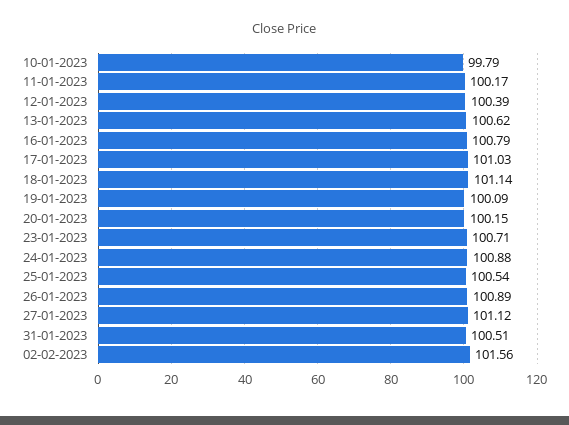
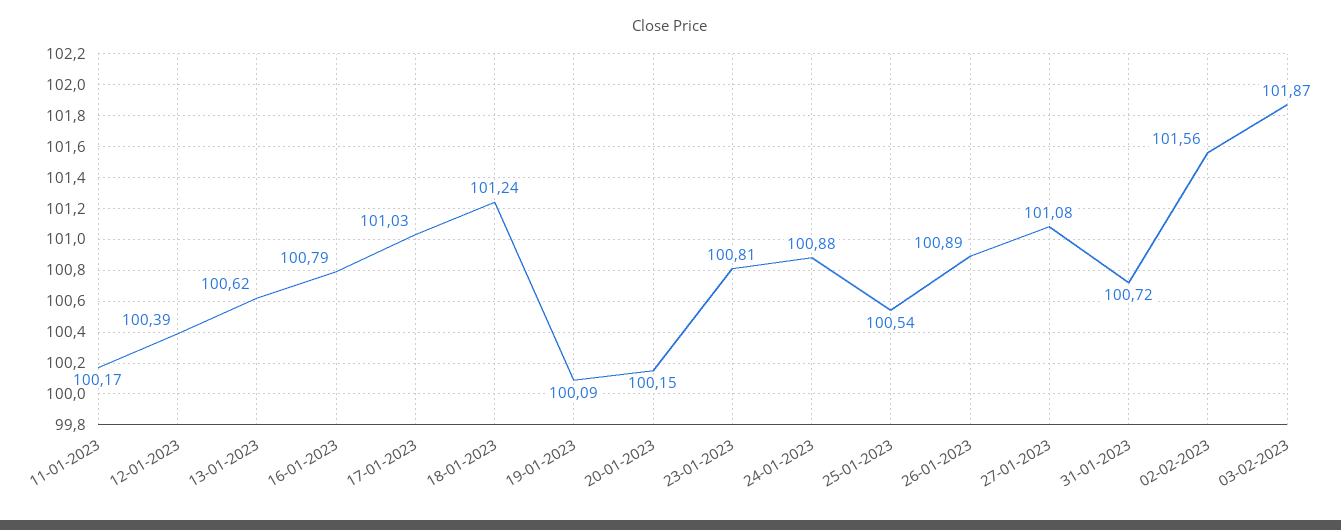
10-01-2023: 99.79 -> none
18-01-2023: 101.14 -> 101.24
23-01-2023: 100.71 -> 100.81
27-01-2023: 101.12 -> 101.08
31-01-2023: 100.51 -> 100.72
03-02-2023: none -> 101.87

